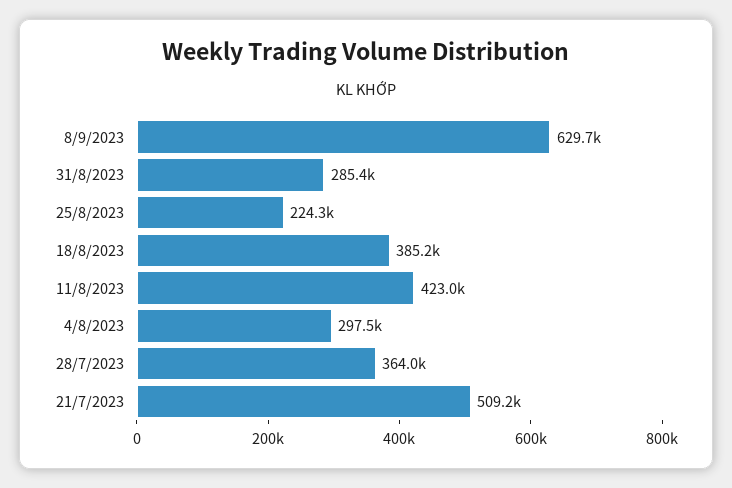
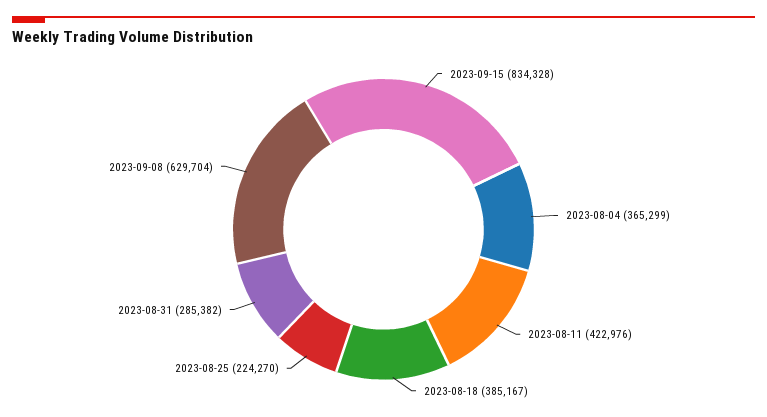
4/8/2023: 297500 -> 365299
28/7/2023: 364000 -> none
21/7/2023: 509200 -> none
2023-09-15: none -> 834328

